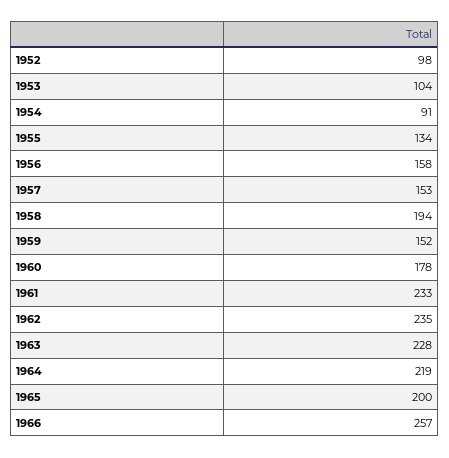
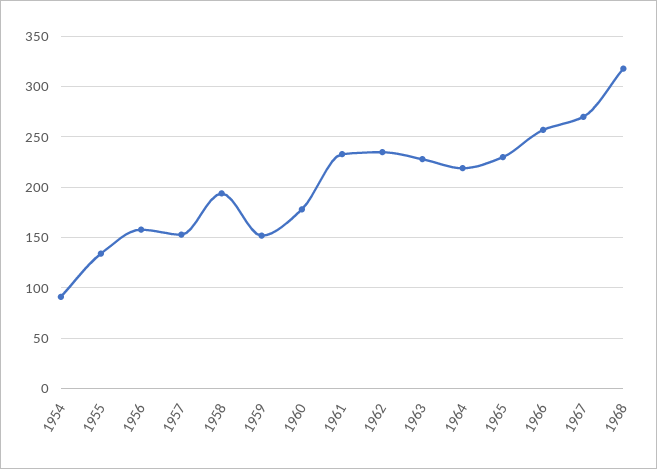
1952: 98 -> none
1953: 104 -> none
1965: 200 -> 230
1967: none -> 270
1968: none -> 320

